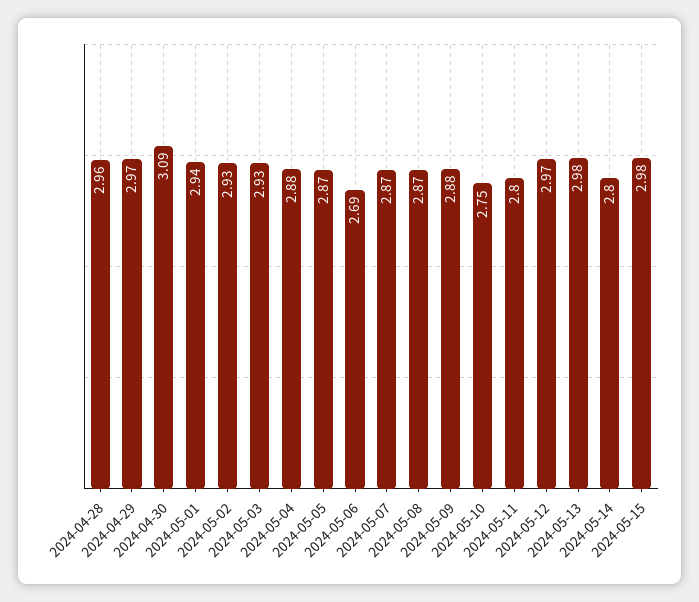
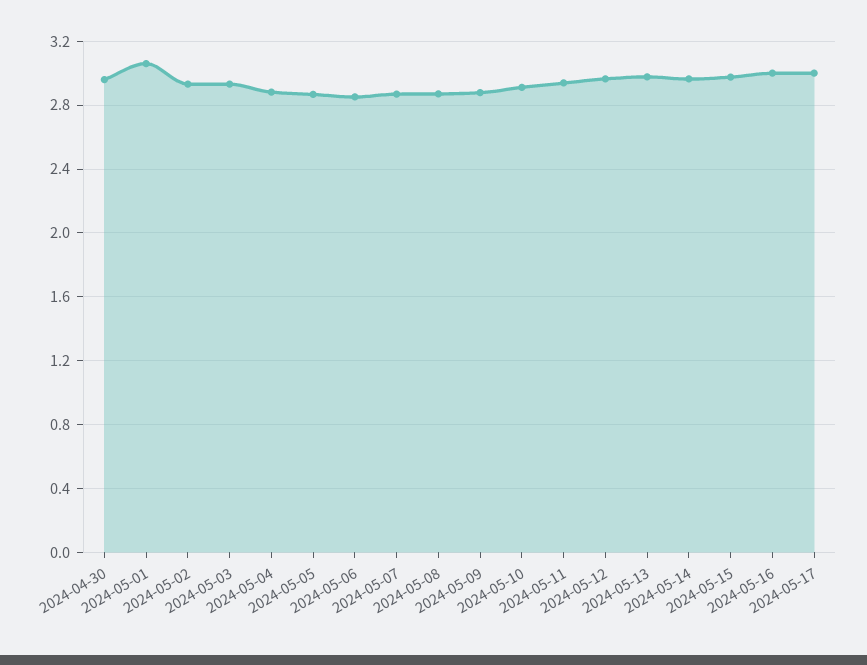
2024-04-28: 2.96 -> none
2024-04-29: 2.97 -> none
2024-04-30: 3.09 -> 2.95
2024-05-01: 2.94 -> 3.05
2024-05-06: 2.69 -> 2.85
2024-05-10: 2.75 -> 2.9
2024-05-11: 2.8 -> 2.95
2024-05-14: 2.8 -> 2.95
2024-05-16: none -> 3
2024-05-17: none -> 3

